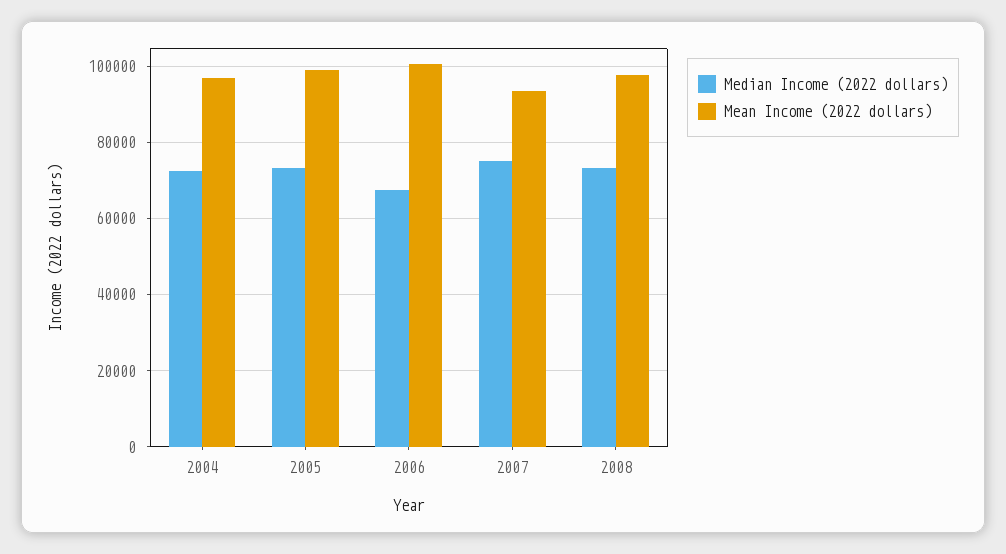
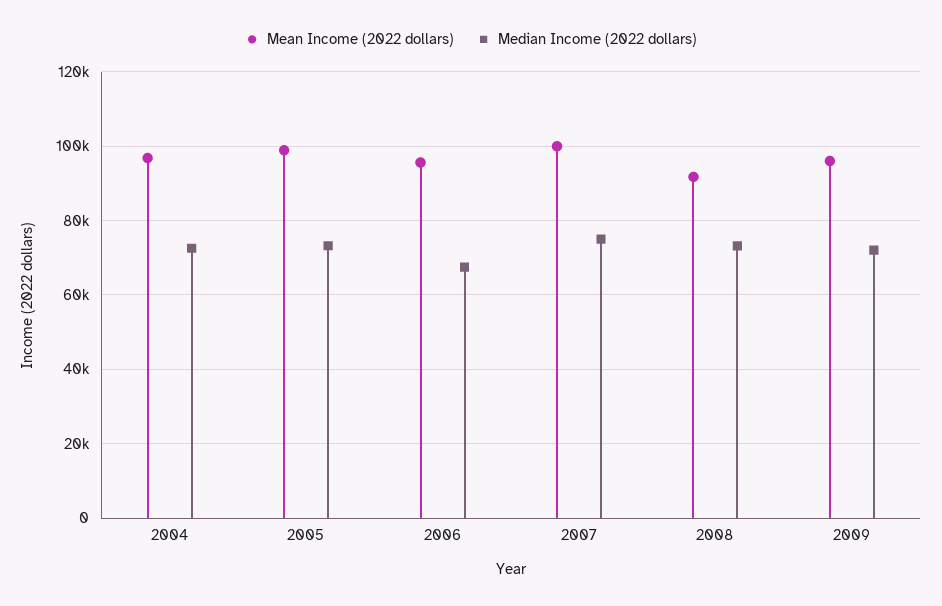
Mean Income (2022 dollars), 2006: 100000 -> 96000
Mean Income (2022 dollars), 2007: 94000 -> 100000
Mean Income (2022 dollars), 2008: 98000 -> 92000
Mean Income (2022 dollars), 2009: none -> 96000
Median Income (2022 dollars), 2009: none -> 72000

